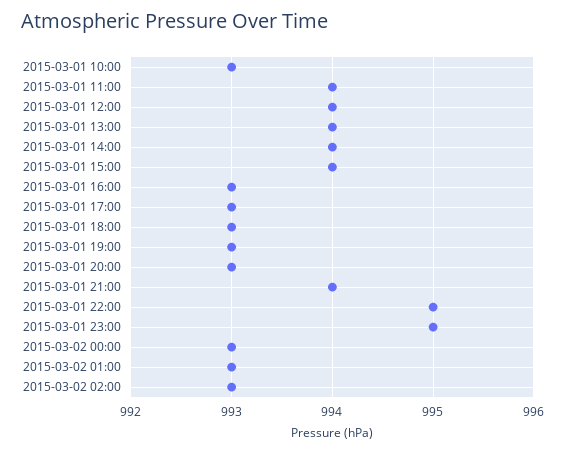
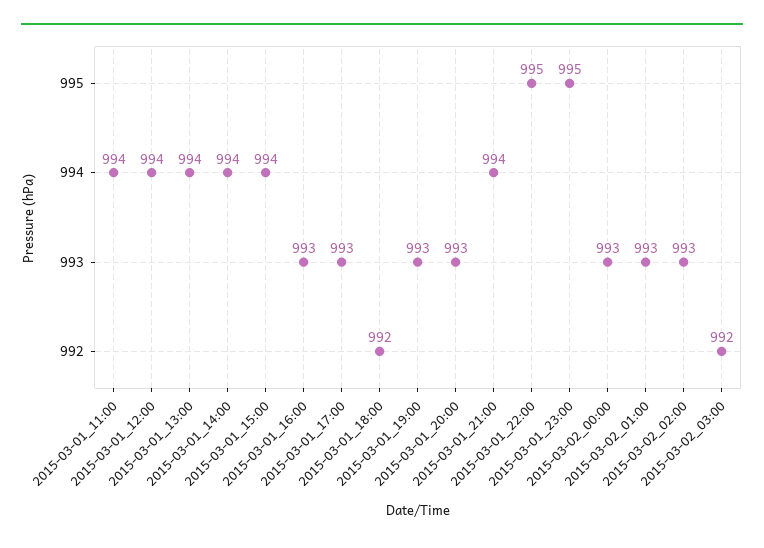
2015-03-01 10:00: 993 -> none
2015-03-01 18:00: 993 -> 992
2015-03-02_03:00: none -> 992

